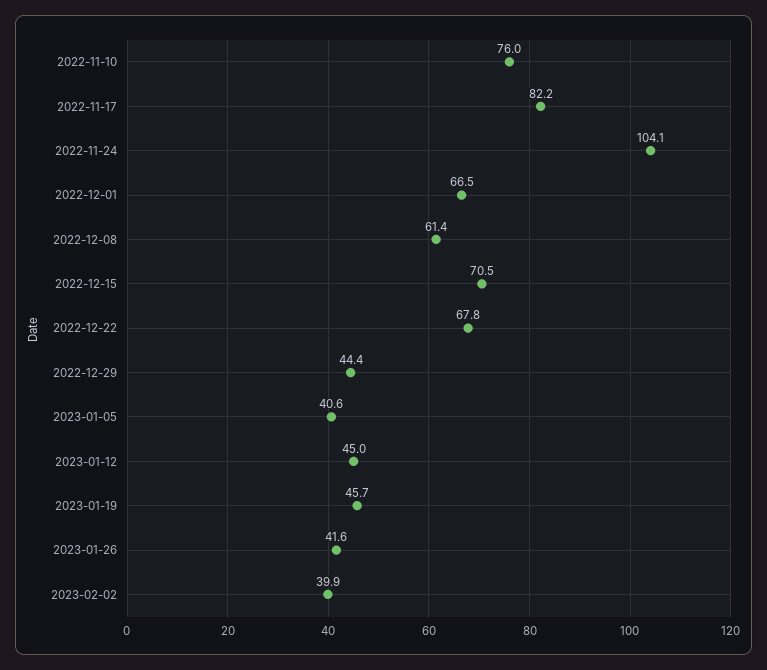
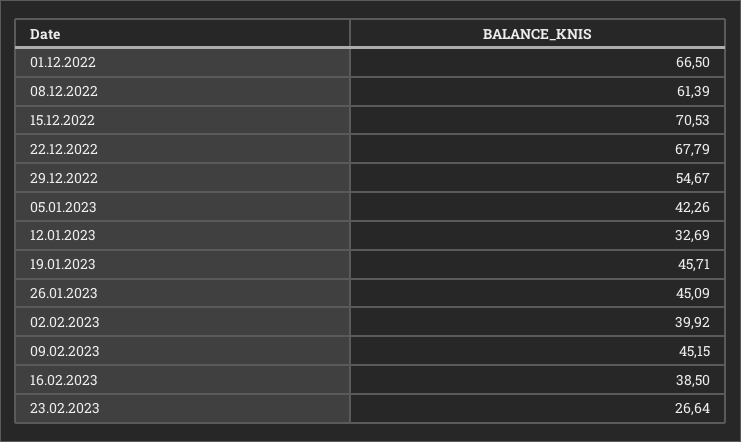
2022-11-10: 76 -> none
2022-11-17: 82.2 -> none
2022-11-24: 104.1 -> none
2022-12-29: 44.4 -> 54.67
2023-01-05: 40.6 -> 42.26
2023-01-12: 45 -> 32.69
2023-01-26: 41.6 -> 45.09
09.02.2023: none -> 45.15
16.02.2023: none -> 38.5
23.02.2023: none -> 26.64

